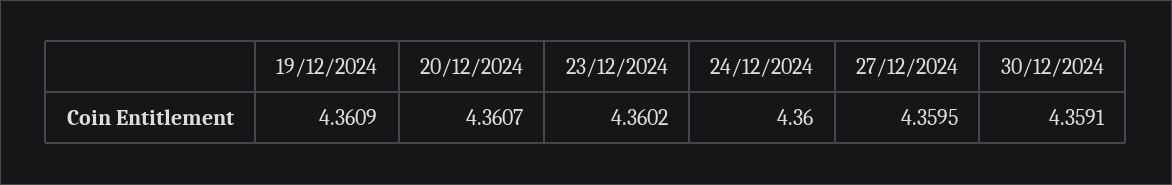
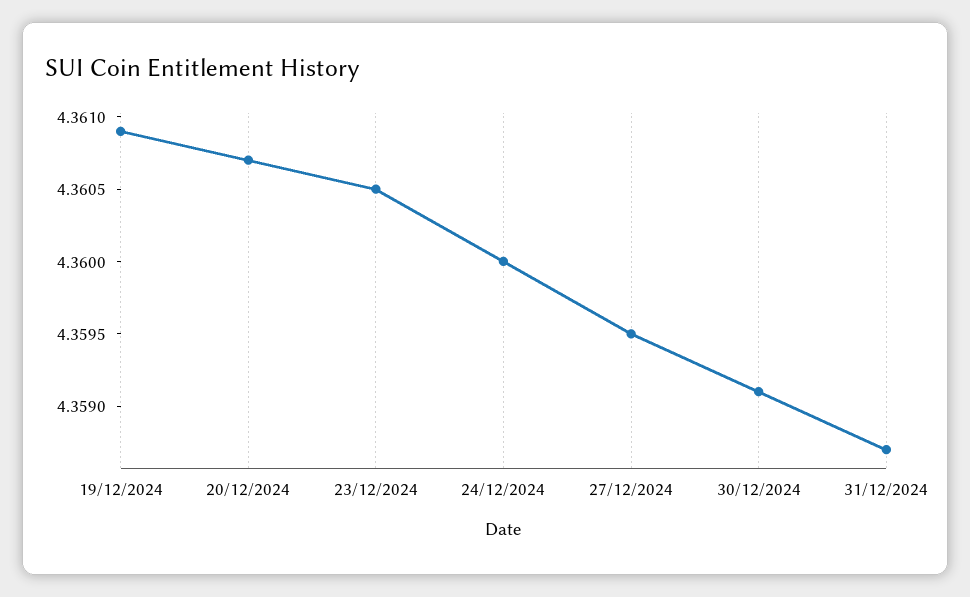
23/12/2024: 4.3602 -> 4.3605
31/12/2024: none -> 4.3587

